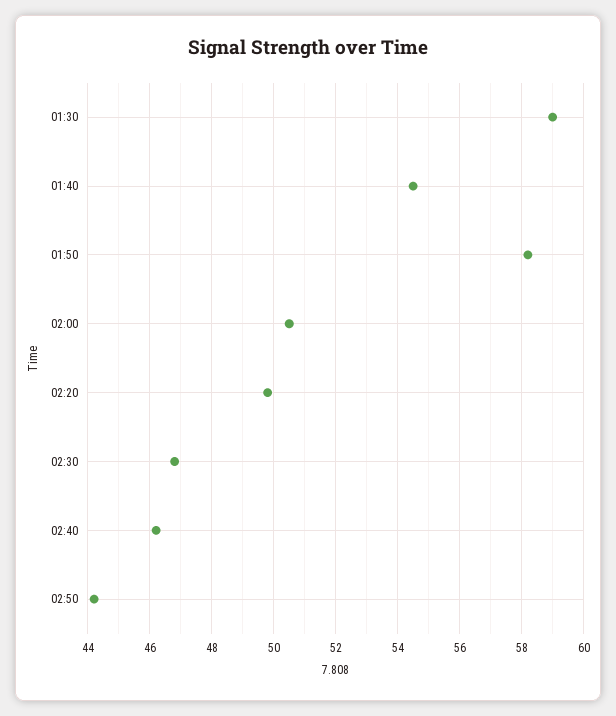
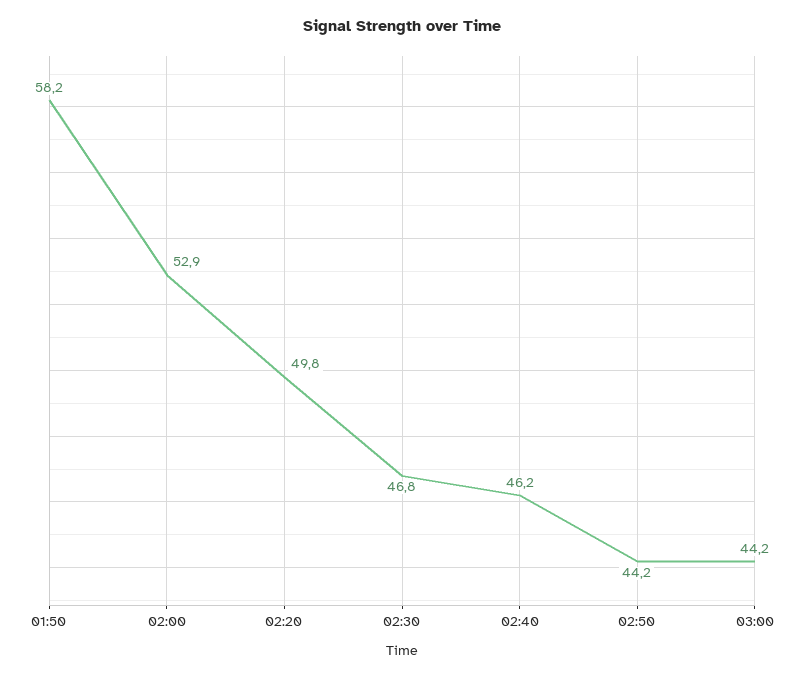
01:30: 59 -> none
01:40: 54.5 -> none
02:00: 50.5 -> 52.9
03:00: none -> 44.2

